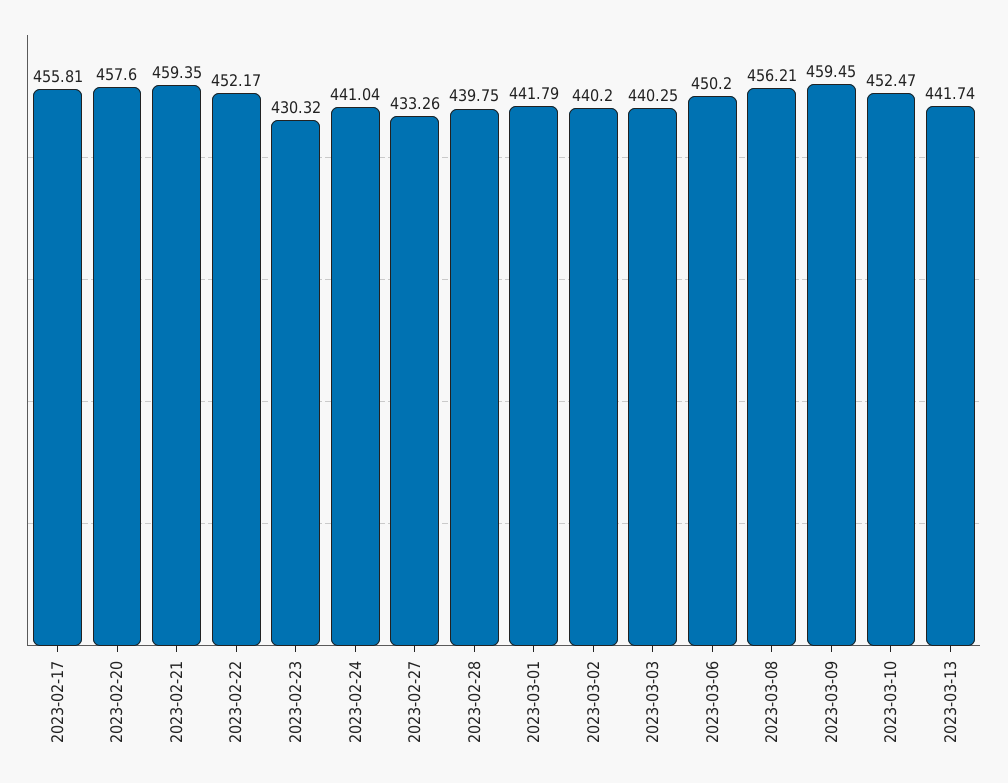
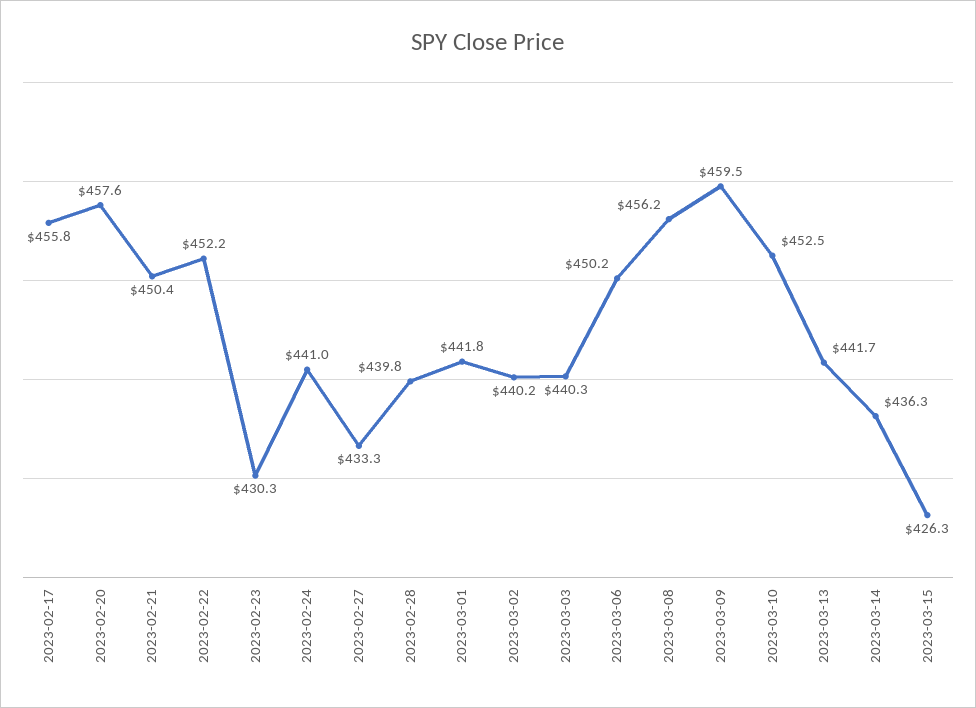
2023-02-21: 459.35 -> 450.4
2023-03-14: none -> 436.3
2023-03-15: none -> 426.3

